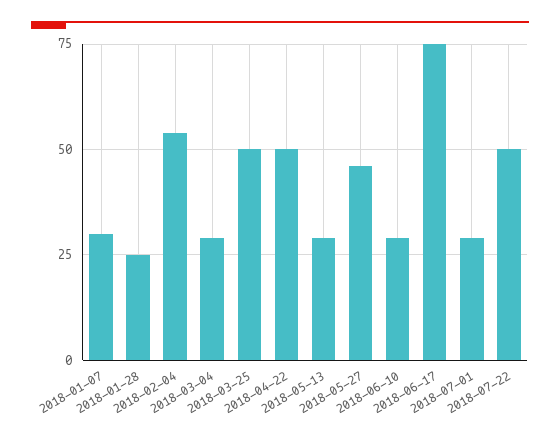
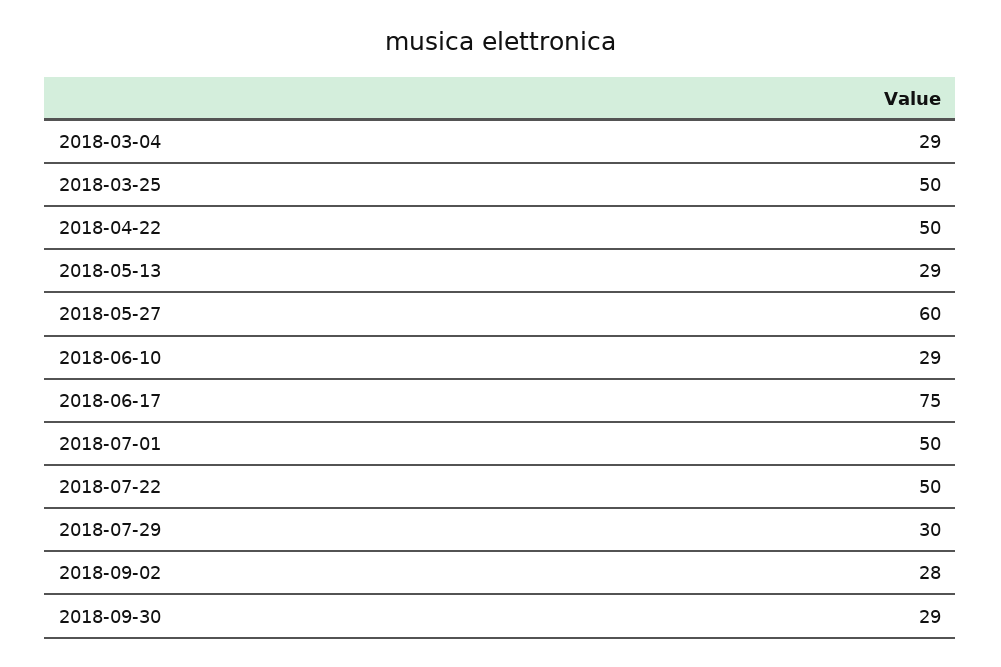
2018-01-07: 30 -> none
2018-01-28: 25 -> none
2018-02-04: 55 -> none
2018-05-27: 45 -> 60
2018-07-01: 30 -> 50
2018-07-29: none -> 30
2018-09-02: none -> 28
2018-09-30: none -> 29

